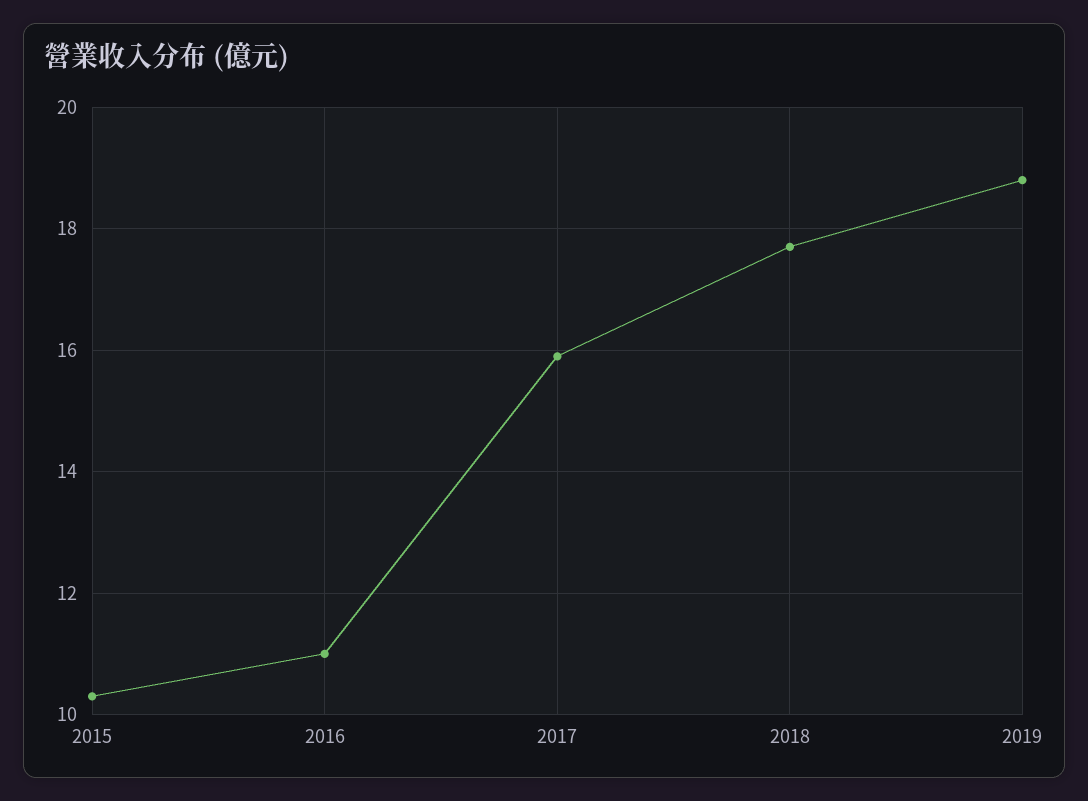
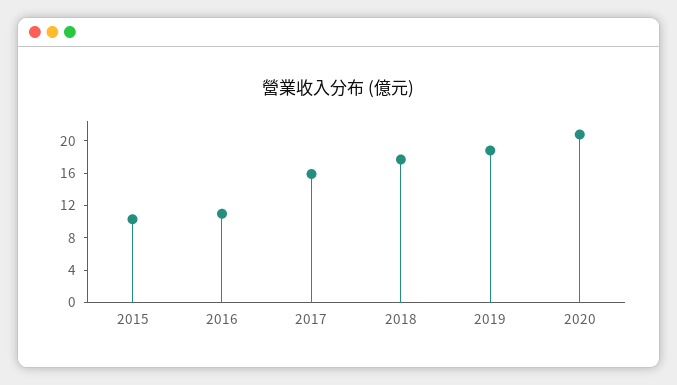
2020: none -> 21

